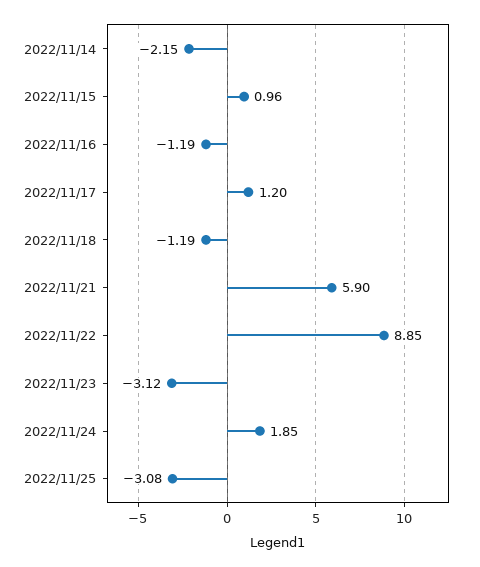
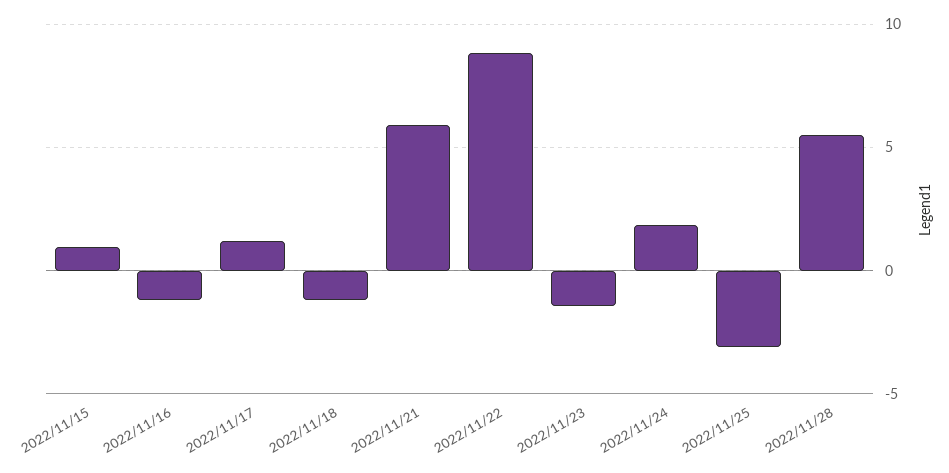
2022/11/14: -2.15 -> none
2022/11/23: -3.12 -> -1.5
2022/11/28: none -> 5.5

